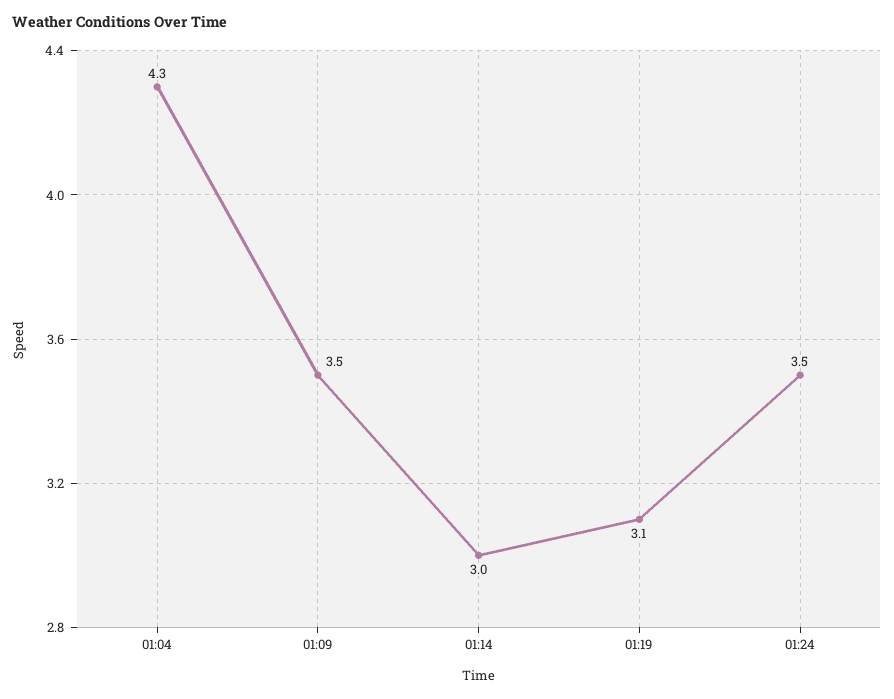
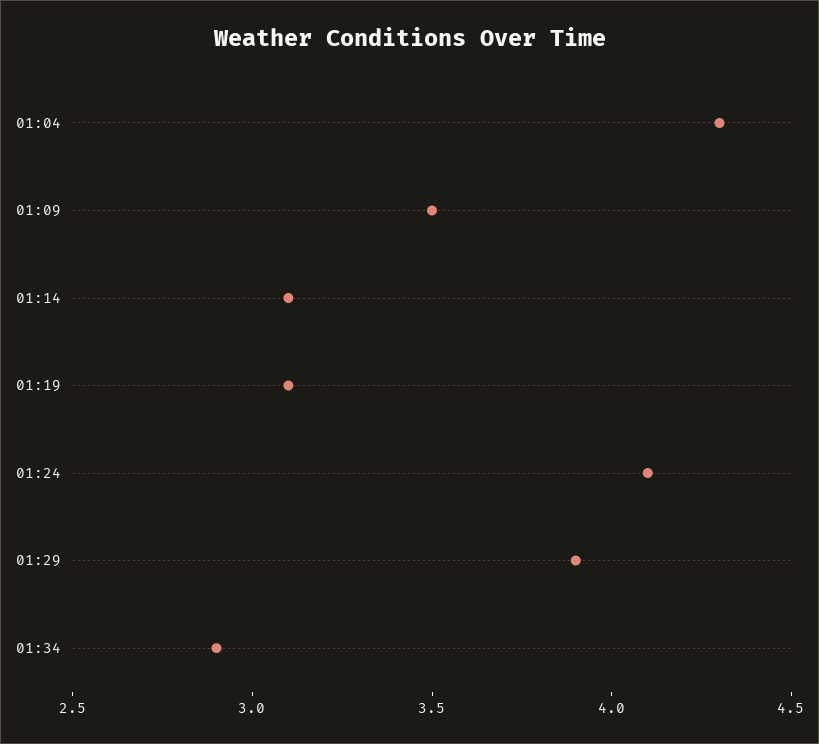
01:14: 3 -> 3.1
01:24: 3.5 -> 4.1
01:29: none -> 3.9
01:34: none -> 2.9

